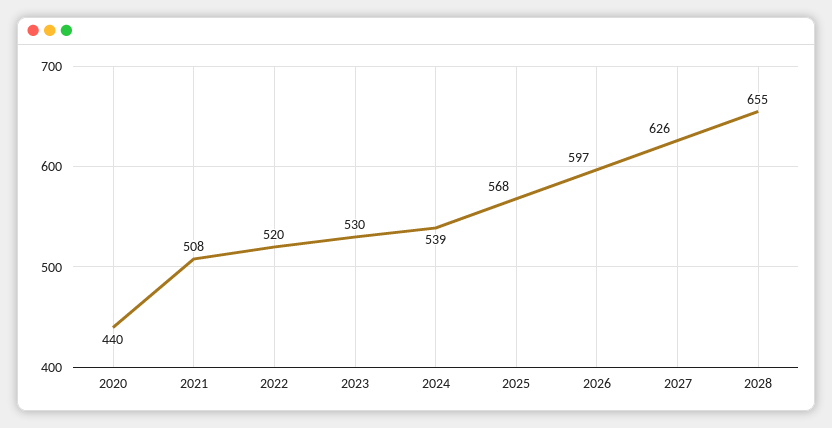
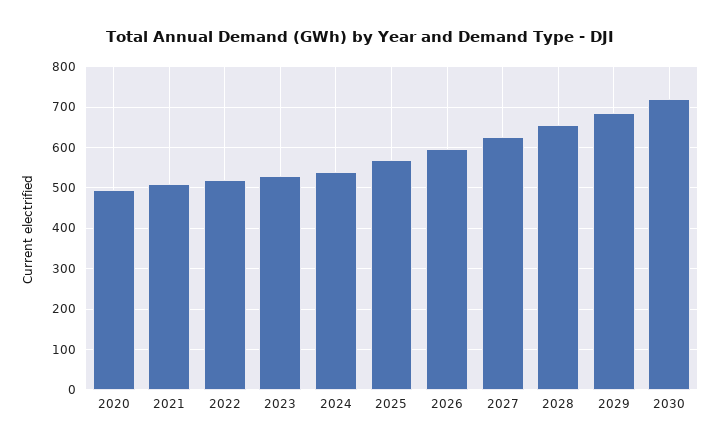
2020: 440 -> 500
2029: none -> 680
2030: none -> 720

